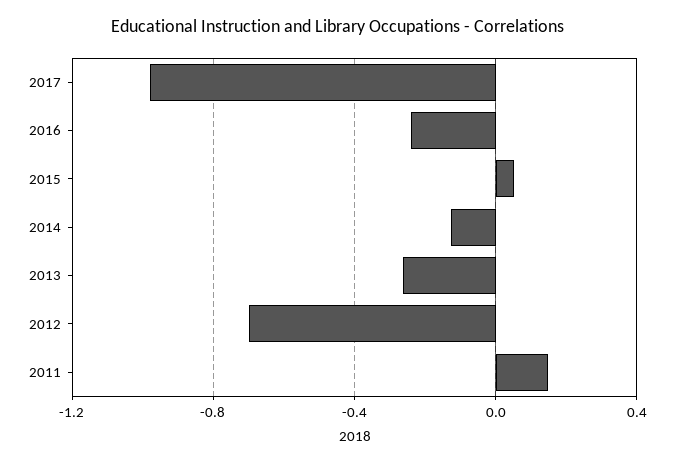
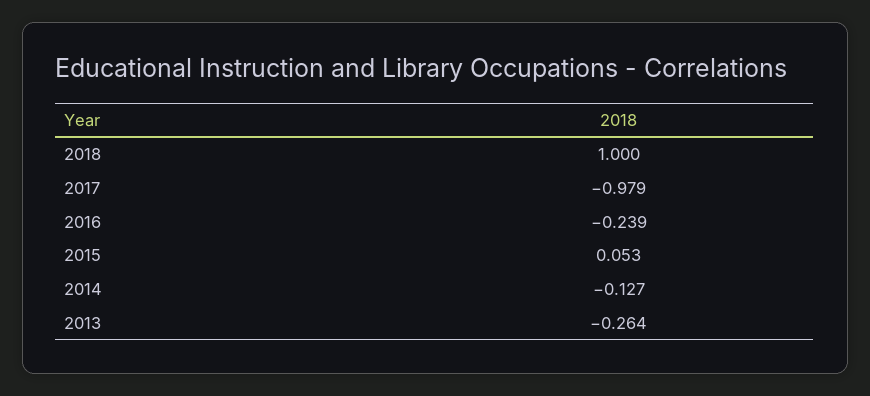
2012: -0.7 -> none
2011: 0.15 -> none
2018: none -> 1

